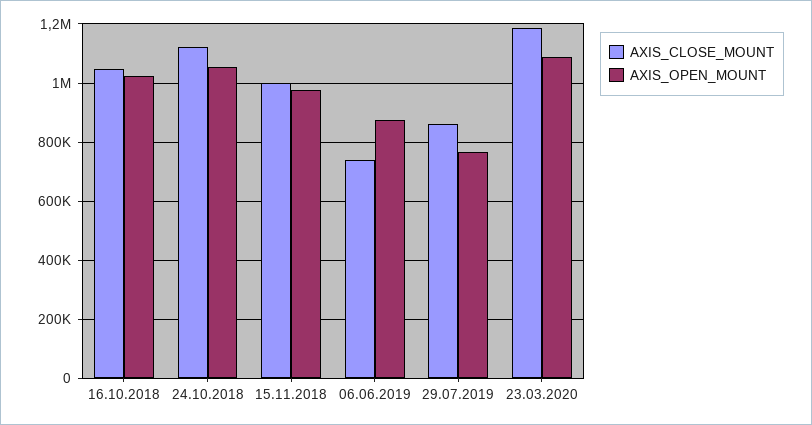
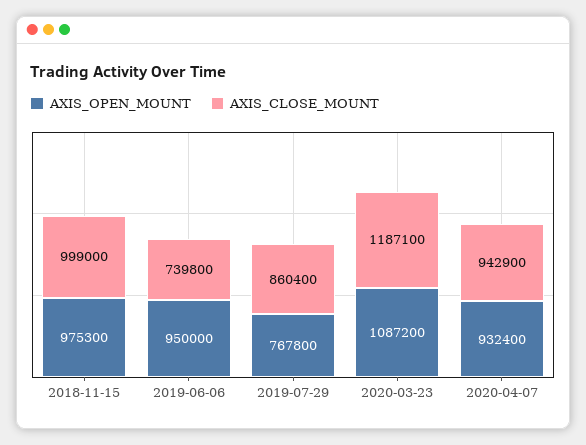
AXIS_CLOSE_MOUNT, 16.10.2018: 1050000 -> none
AXIS_OPEN_MOUNT, 16.10.2018: 1025000 -> none
AXIS_CLOSE_MOUNT, 24.10.2018: 1125000 -> none
AXIS_OPEN_MOUNT, 24.10.2018: 1050000 -> none
AXIS_OPEN_MOUNT, 06.06.2019: 875000 -> 950000
AXIS_OPEN_MOUNT, 2020-04-07: none -> 932400
AXIS_CLOSE_MOUNT, 2020-04-07: none -> 942900

